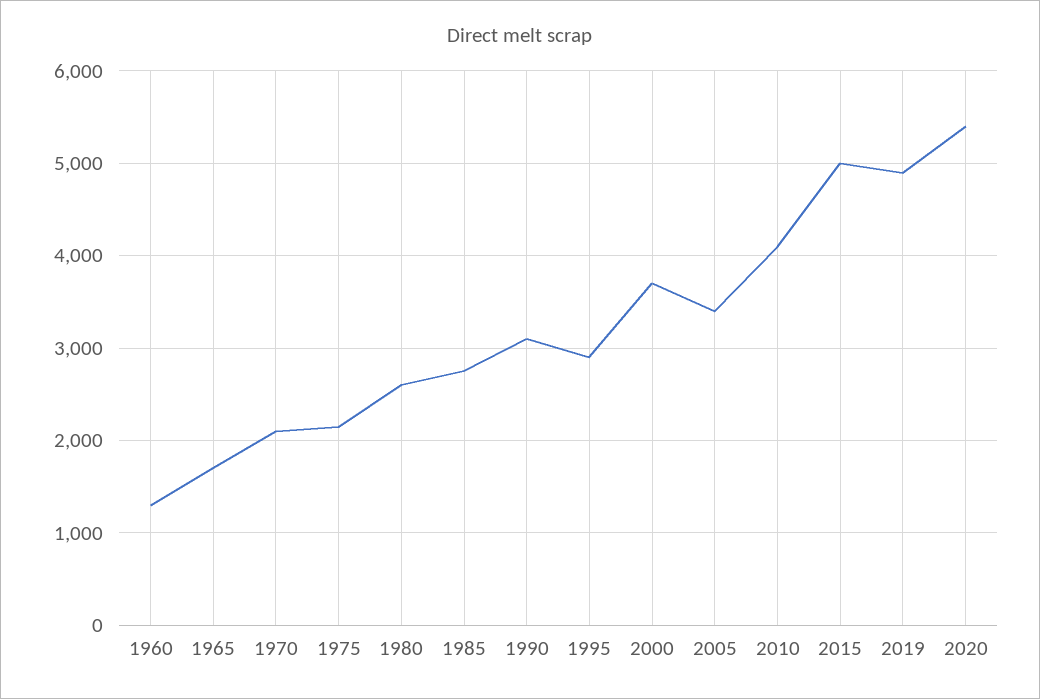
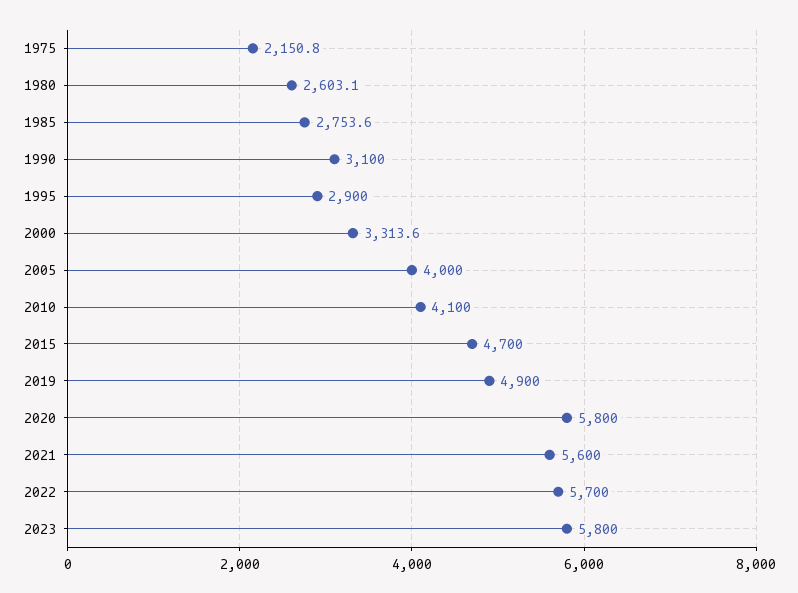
1960: 1300 -> none
1965: 1700 -> none
1970: 2100 -> none
2000: 3700 -> 3313.6
2005: 3400 -> 4000
2015: 5000 -> 4700
2020: 5400 -> 5800
2021: none -> 5600
2022: none -> 5700
2023: none -> 5800

